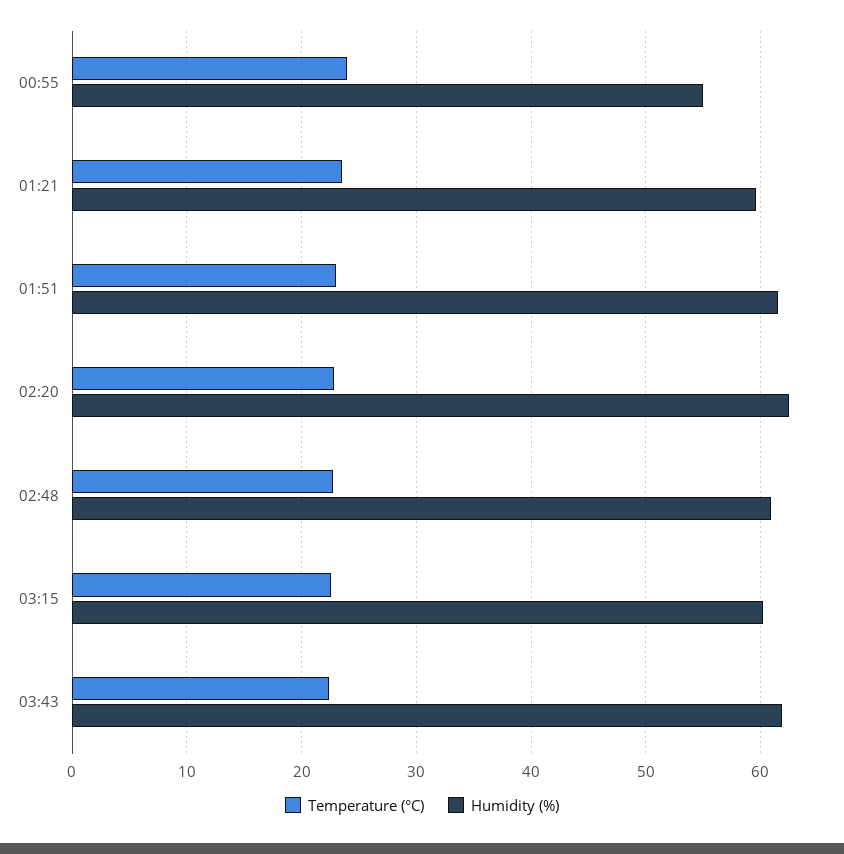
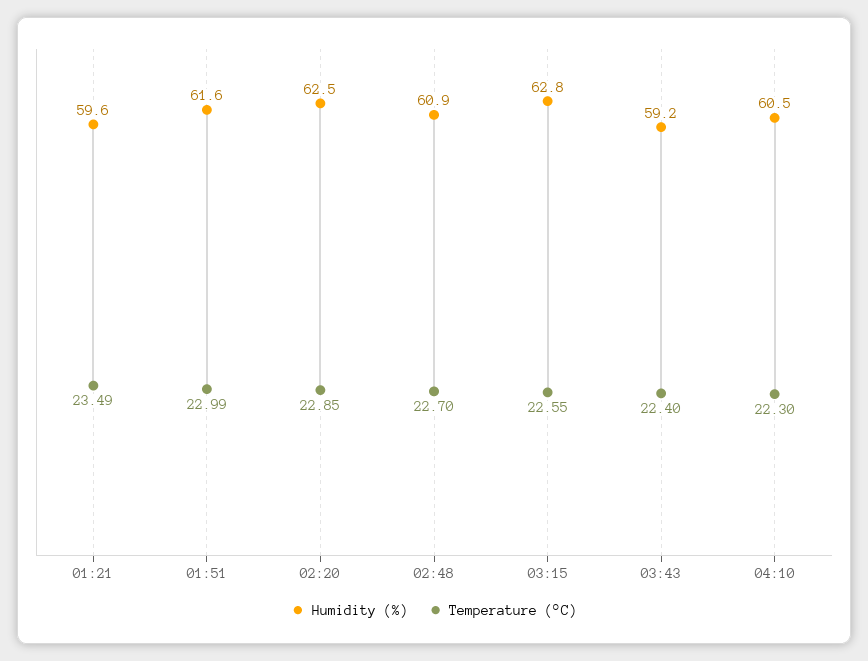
Temperature (°C), 00:55: 24 -> none
Humidity (%), 00:55: 55 -> none
Humidity (%), 03:15: 60 -> 62.8
Humidity (%), 03:43: 62 -> 59.2
Humidity (%), 04:10: none -> 60.5
Temperature (°C), 04:10: none -> 22.3

